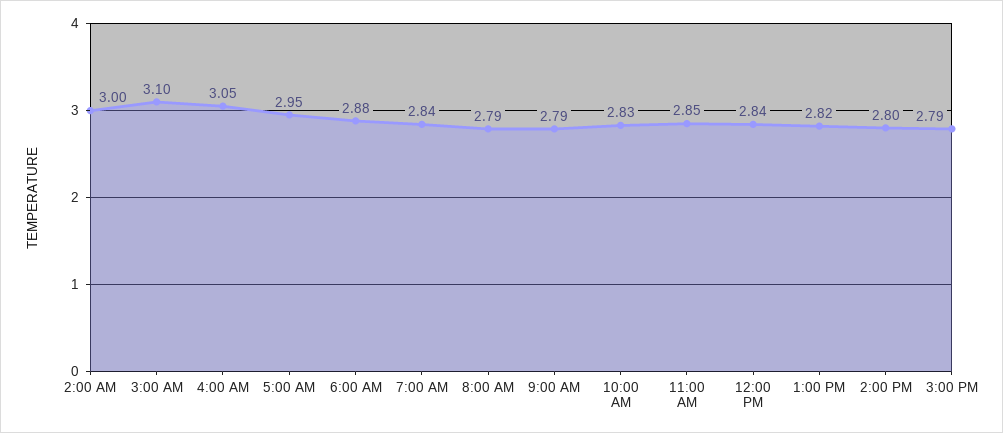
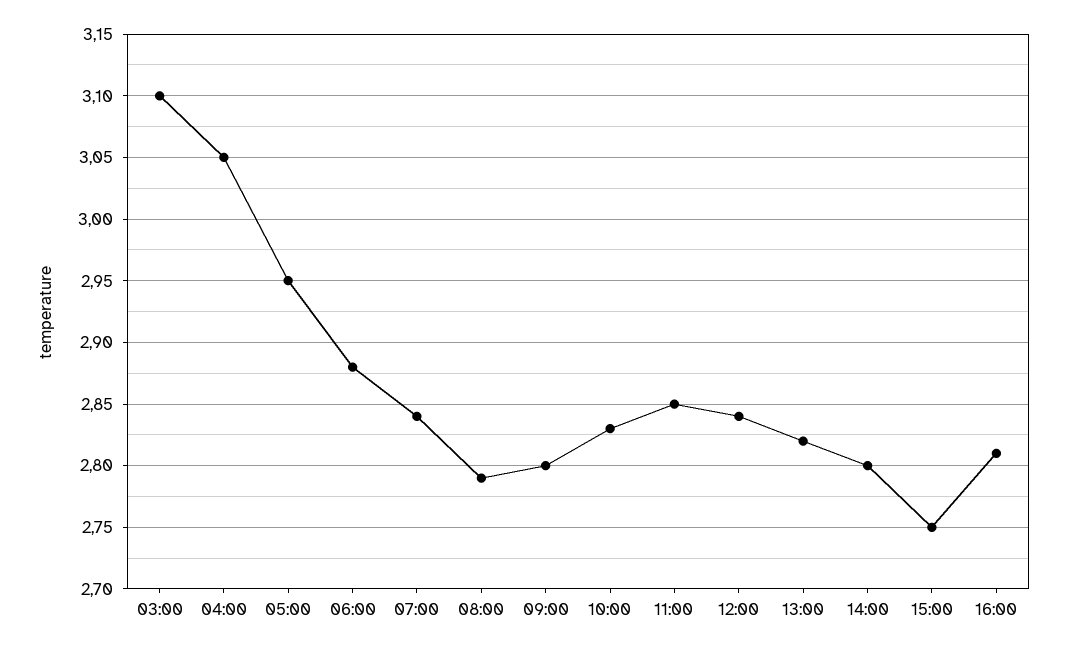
2:00 AM: 3 -> none
9:00 AM: 2.79 -> 2.8
3:00 PM: 2.79 -> 2.75
16:00: none -> 2.81

